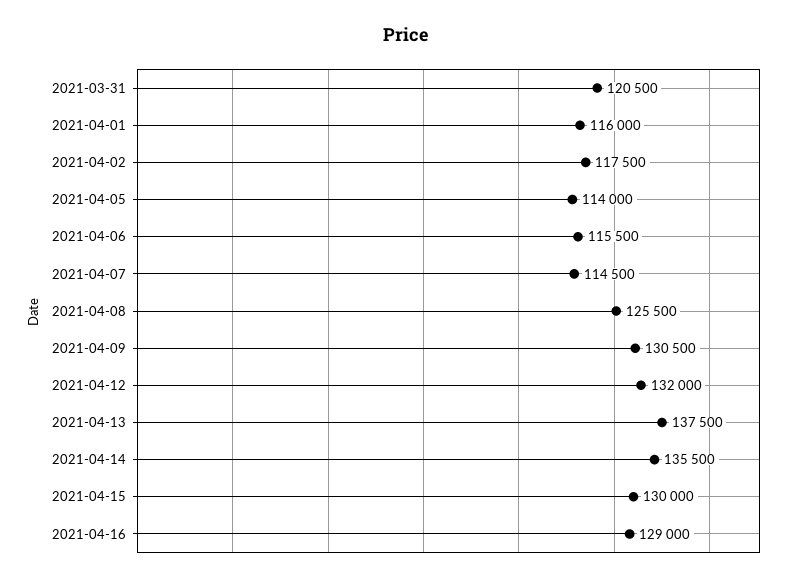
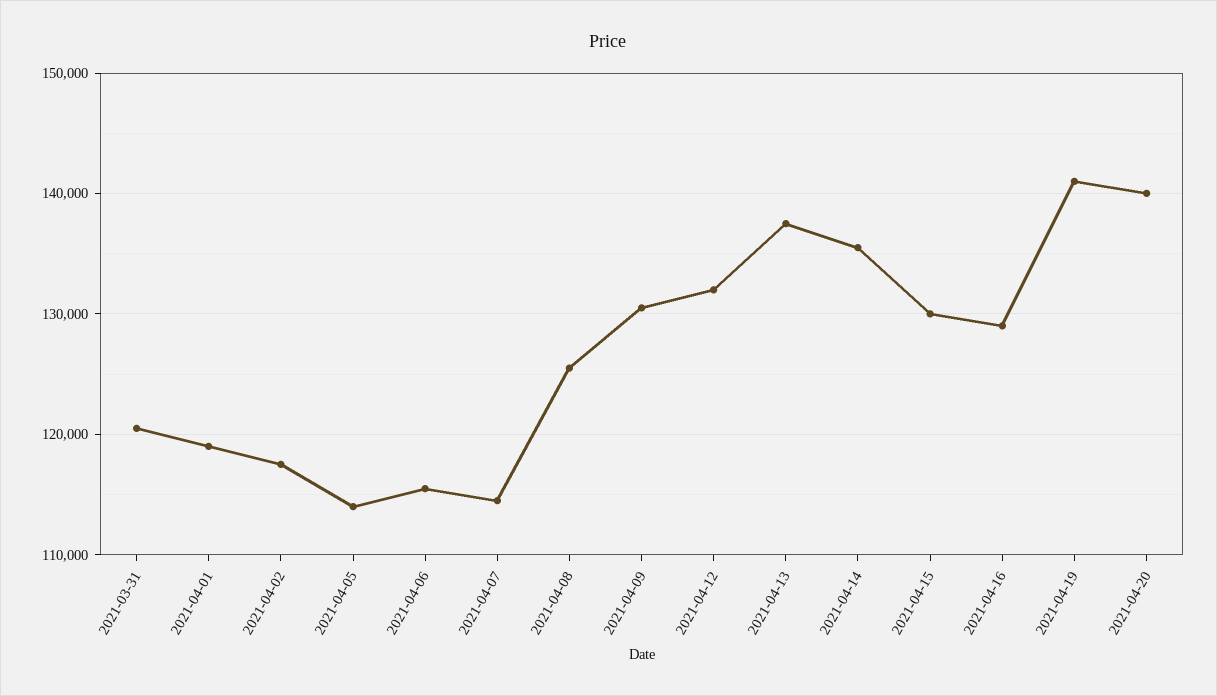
2021-04-01: 116000 -> 119000
2021-04-19: none -> 141000
2021-04-20: none -> 140000

